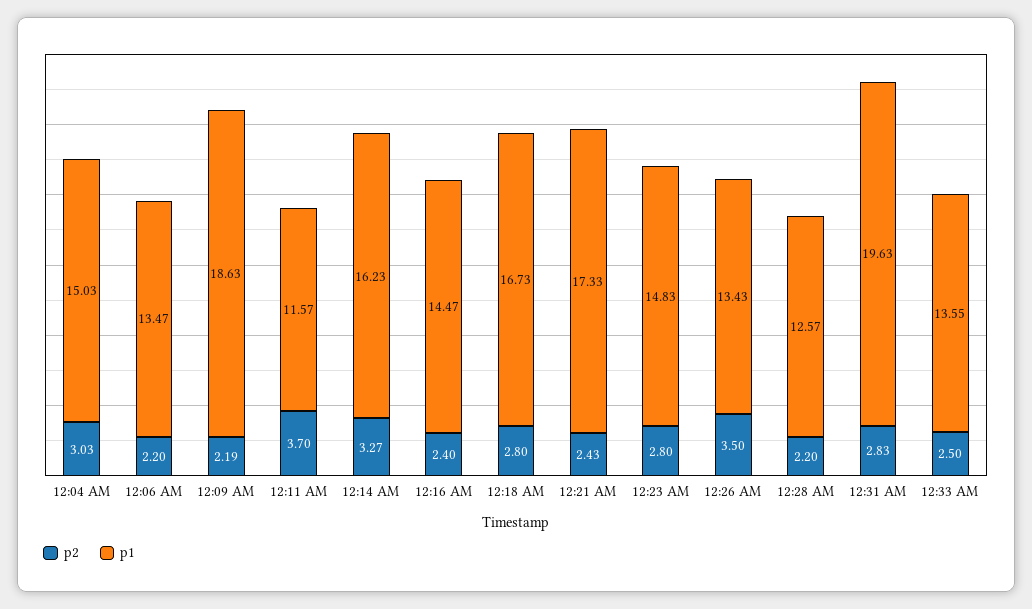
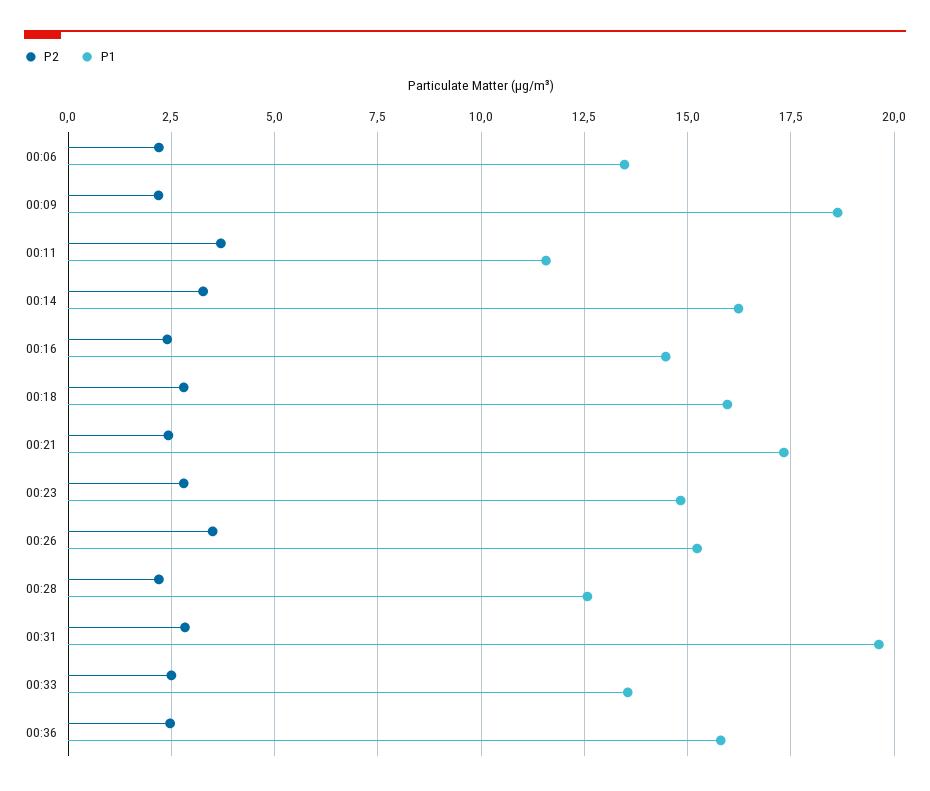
p2, 12:04 AM: 3.03 -> none
p1, 12:04 AM: 15.03 -> none
p1, 12:18 AM: 16.73 -> 16
p1, 12:26 AM: 13.43 -> 15.25
p2, 00:36: none -> 2.5
p1, 00:36: none -> 15.75

